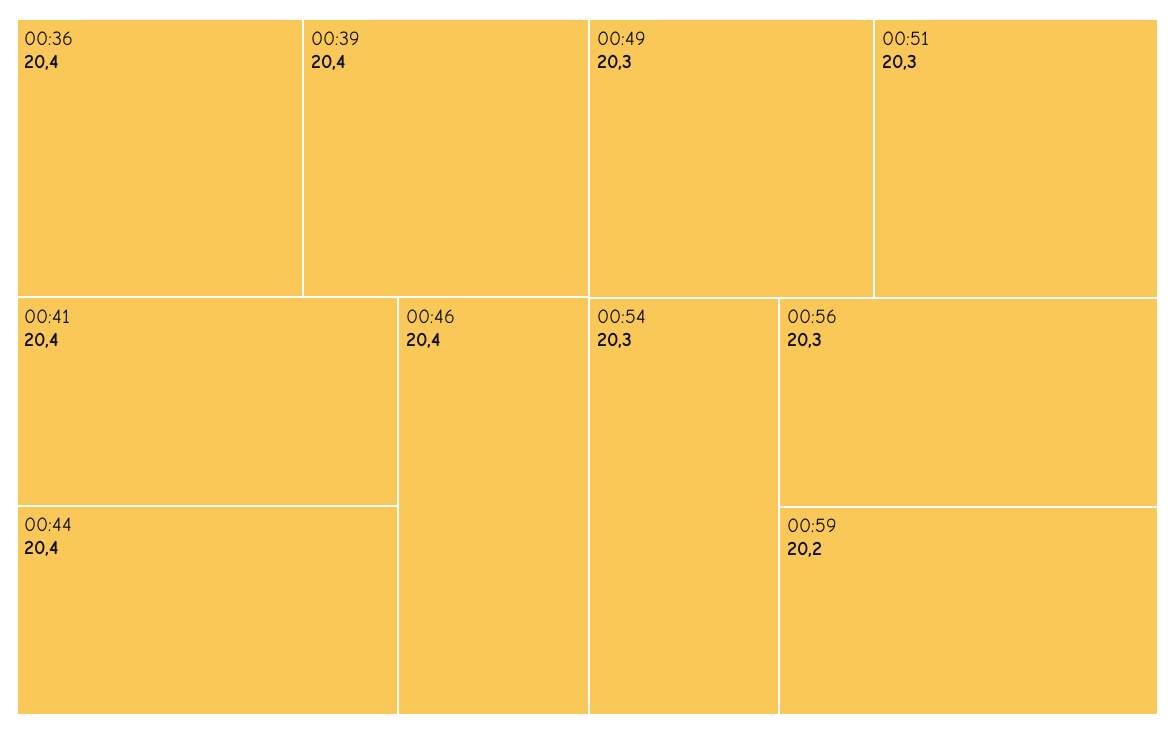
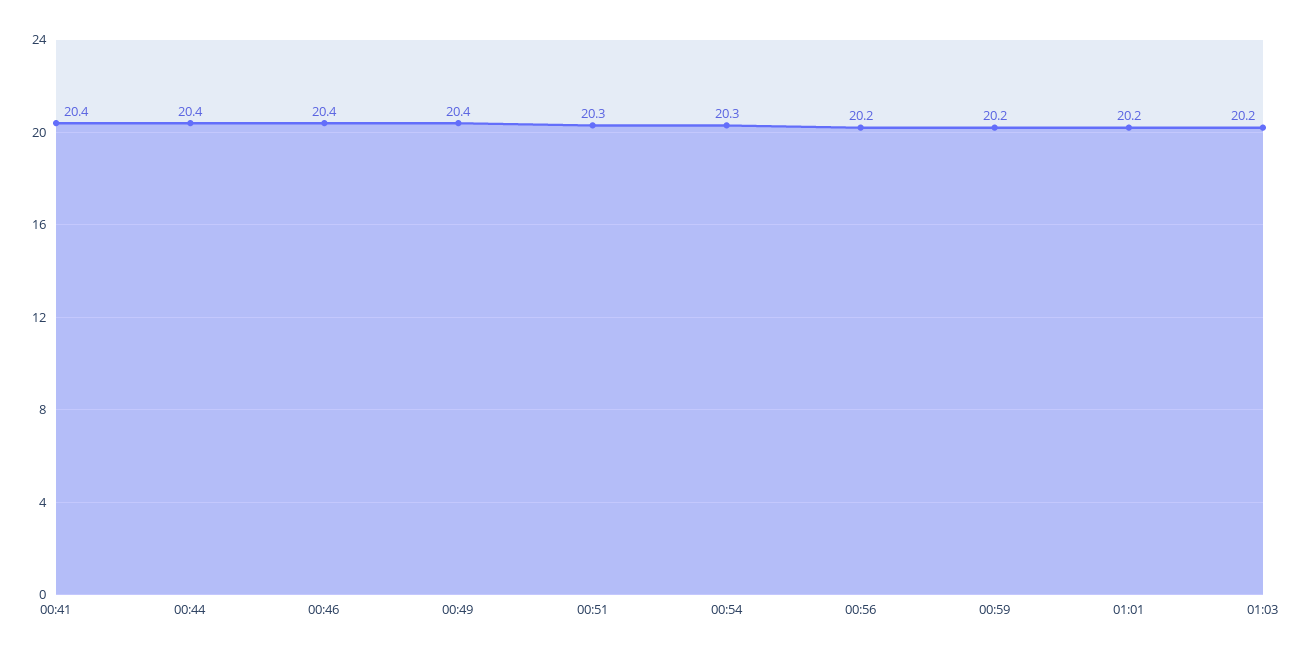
00:36: 20.4 -> none
00:39: 20.4 -> none
00:49: 20.3 -> 20.4
00:56: 20.3 -> 20.2
01:01: none -> 20.2
01:03: none -> 20.2

